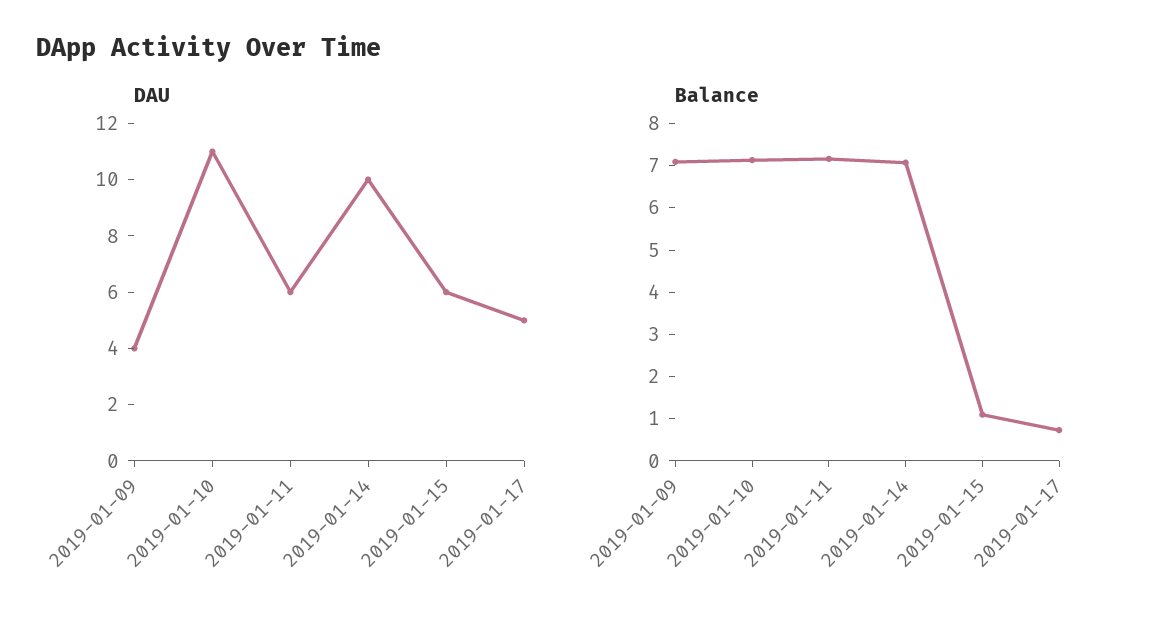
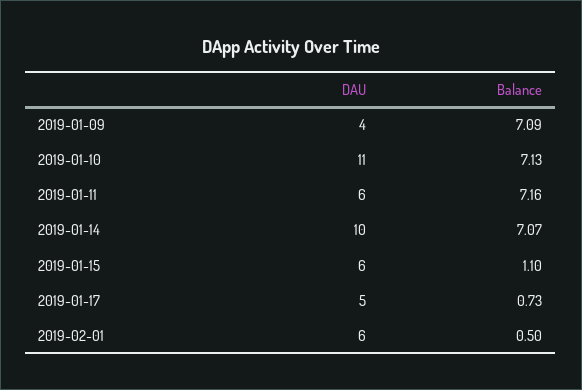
DAU, 2019-02-01: none -> 6
Balance, 2019-02-01: none -> 0.5

